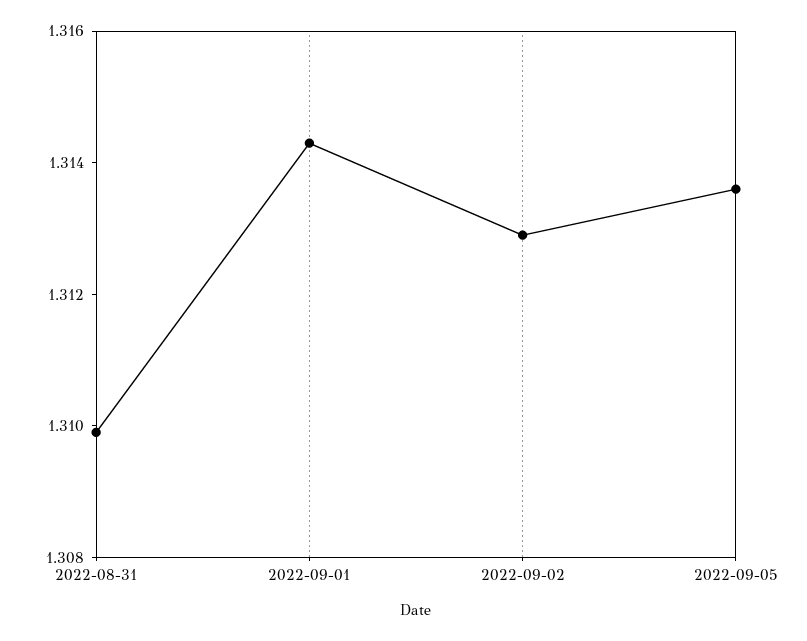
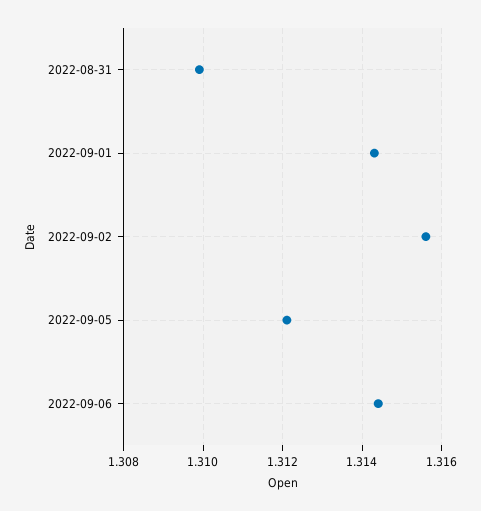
2022-09-02: 1.313 -> 1.3155
2022-09-05: 1.3135 -> 1.312
2022-09-06: none -> 1.3145

